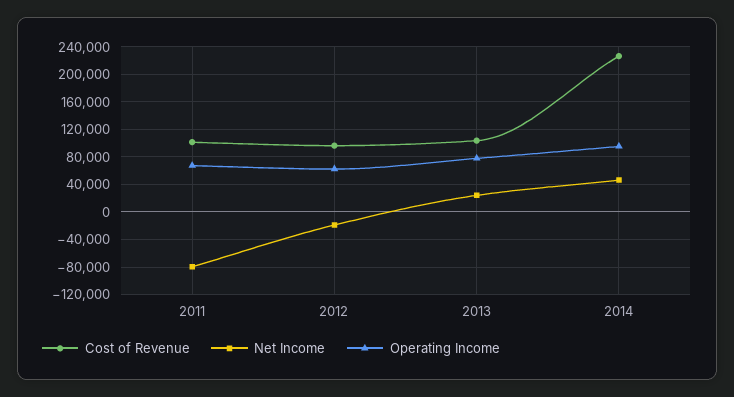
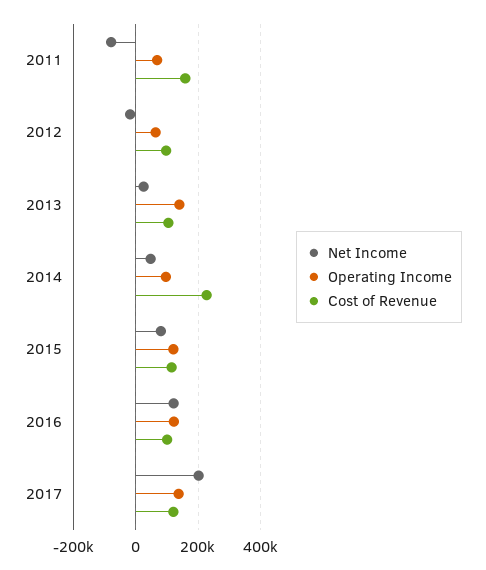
Cost of Revenue, 2011: 100000 -> 160000
Operating Income, 2013: 80000 -> 140000
Net Income, 2015: none -> 80000
Operating Income, 2015: none -> 120000
Cost of Revenue, 2015: none -> 120000
Net Income, 2016: none -> 120000
Operating Income, 2016: none -> 120000
Cost of Revenue, 2016: none -> 100000
Net Income, 2017: none -> 200000
Operating Income, 2017: none -> 140000
Cost of Revenue, 2017: none -> 120000

